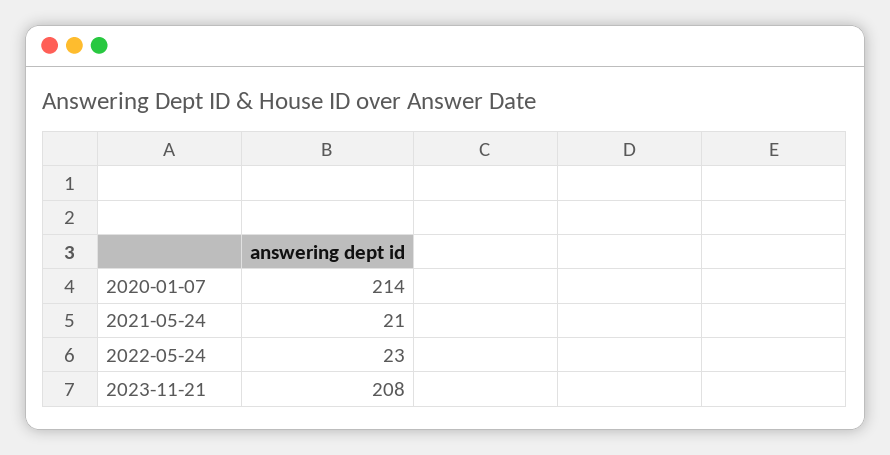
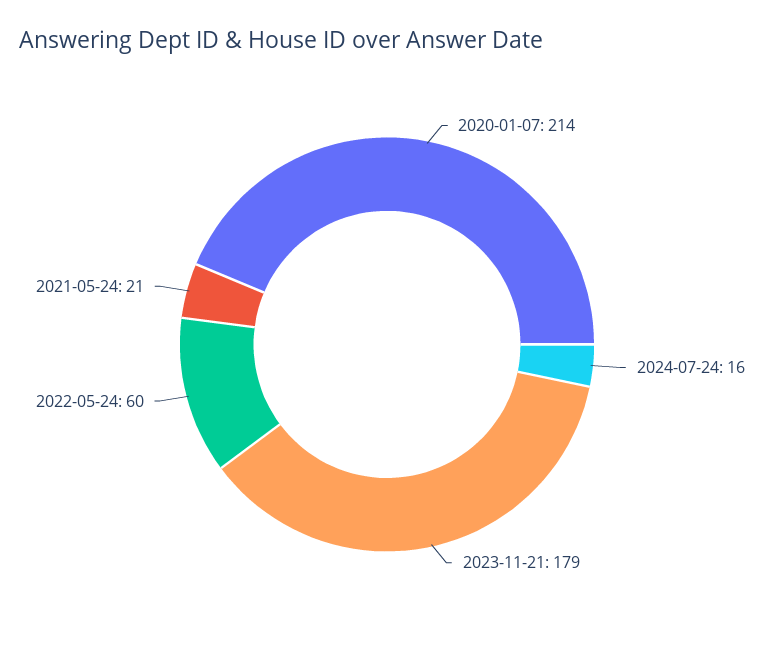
2022-05-24: 23 -> 60
2023-11-21: 208 -> 179
2024-07-24: none -> 16

